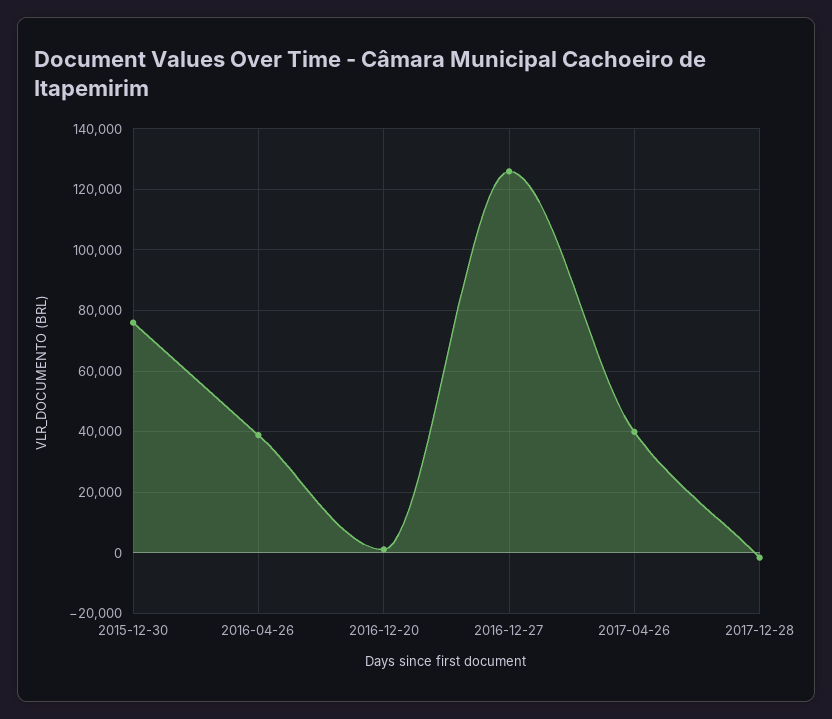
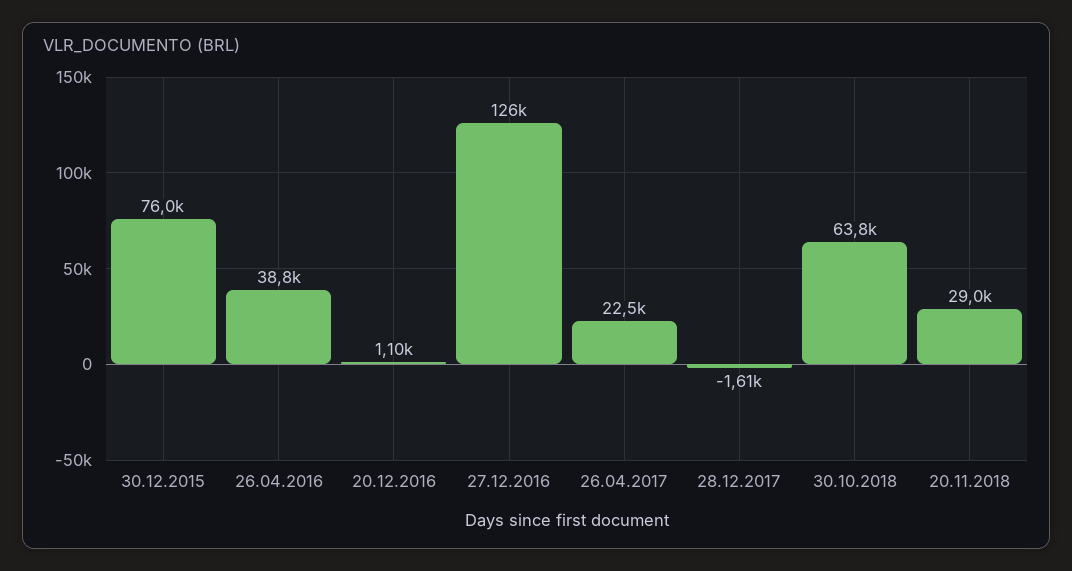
2017-04-26: 40000 -> 22500
30.10.2018: none -> 63800
20.11.2018: none -> 29000

